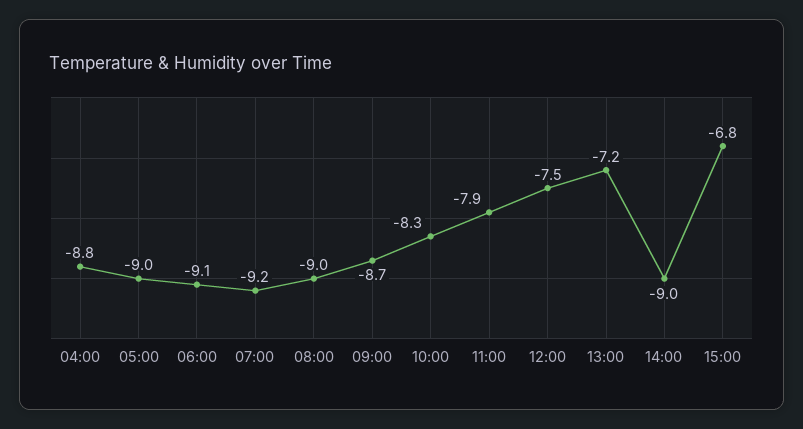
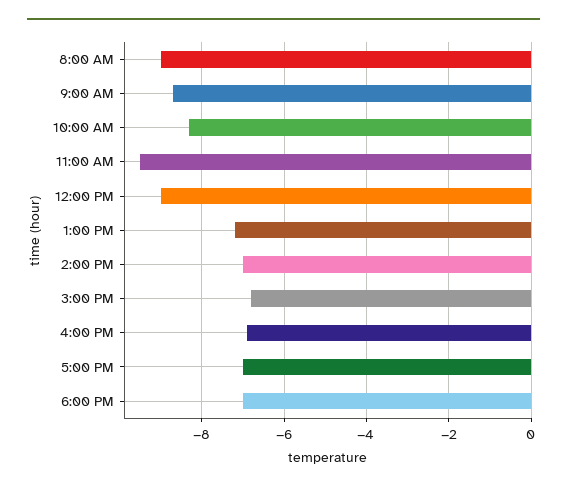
04:00: -8.8 -> none
05:00: -9 -> none
06:00: -9.1 -> none
07:00: -9.2 -> none
11:00: -7.9 -> -9.5
12:00: -7.5 -> -9
14:00: -9 -> -7
4:00 PM: none -> -7
5:00 PM: none -> -7
6:00 PM: none -> -7

